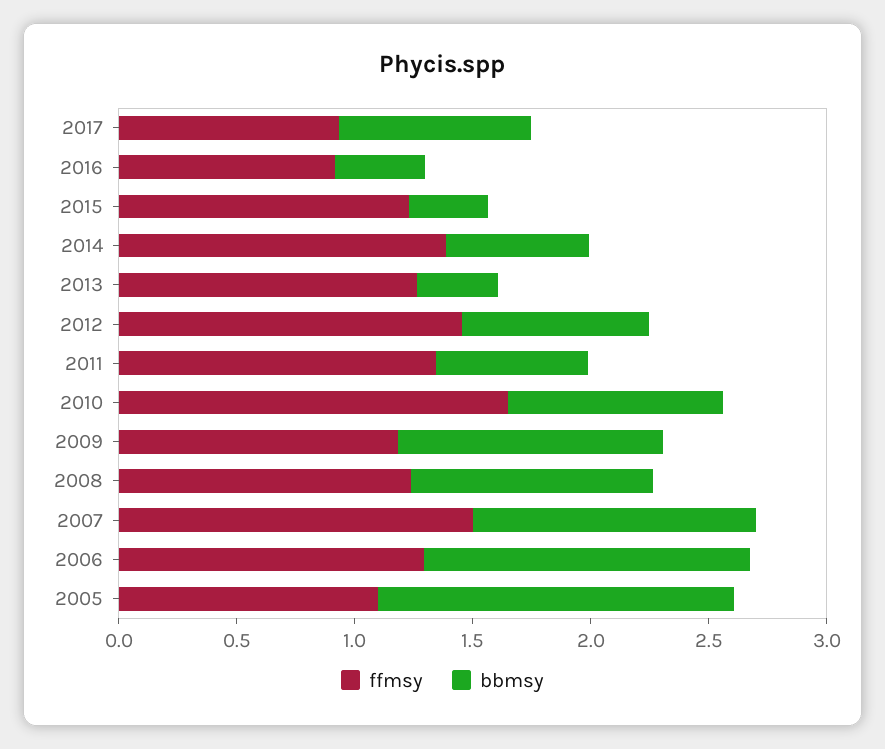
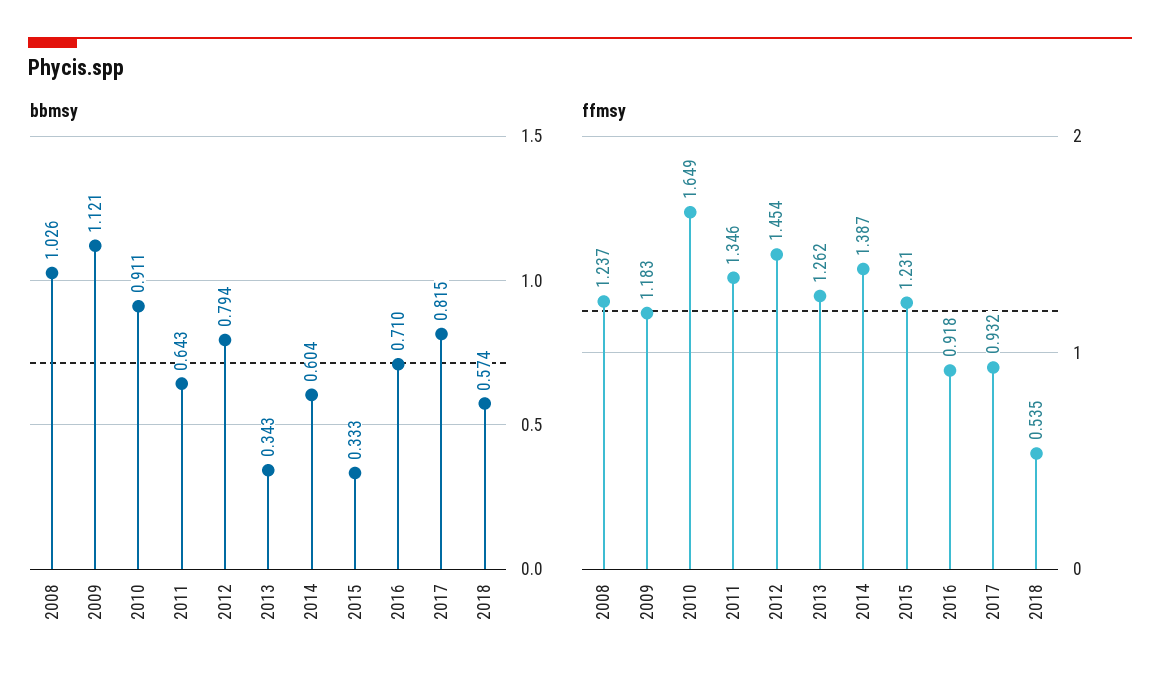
bbmsy, 2016: 0.4 -> 0.71
ffmsy, 2007: 1.5 -> none
bbmsy, 2007: 1.2 -> none
ffmsy, 2006: 1.3 -> none
bbmsy, 2006: 1.4 -> none
ffmsy, 2005: 1.1 -> none
bbmsy, 2005: 1.5 -> none
bbmsy, 2018: none -> 0.574
ffmsy, 2018: none -> 0.535

